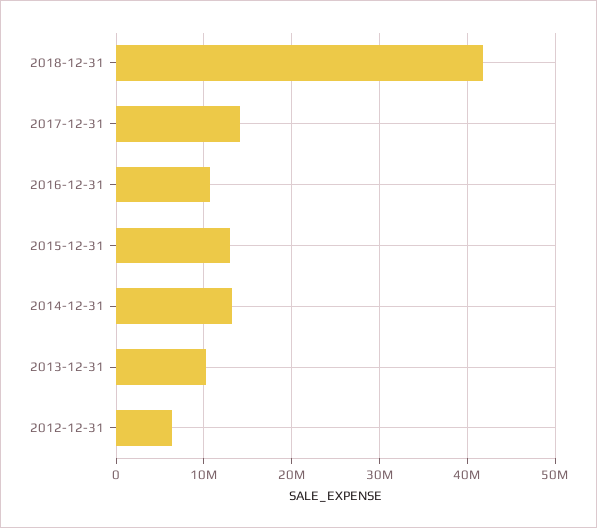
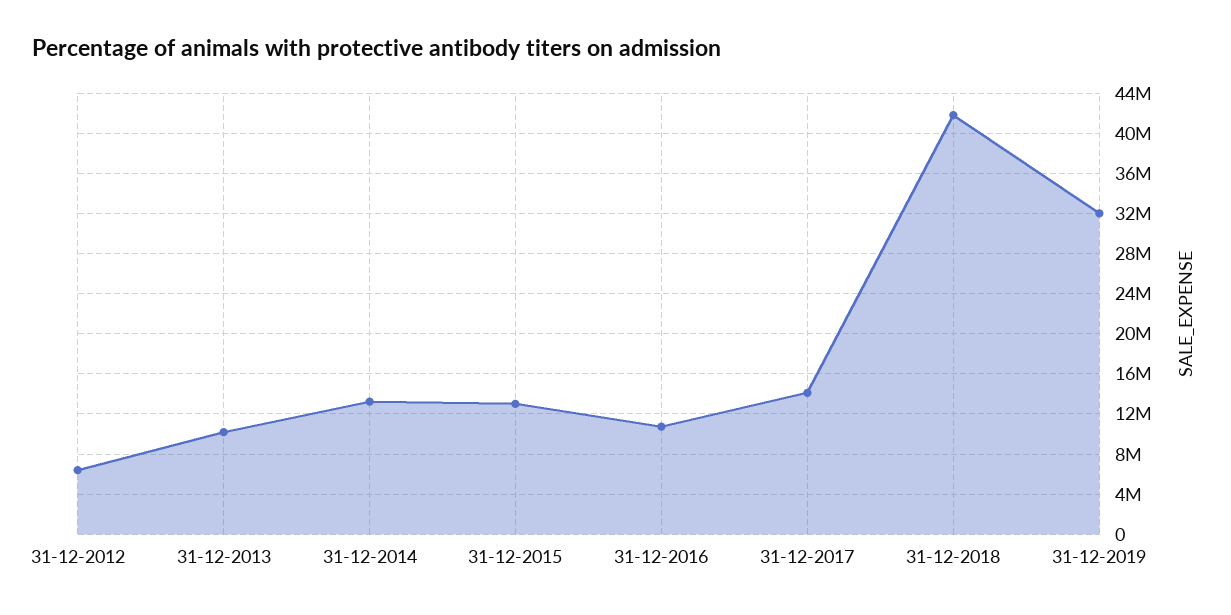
31-12-2019: none -> 32000000

